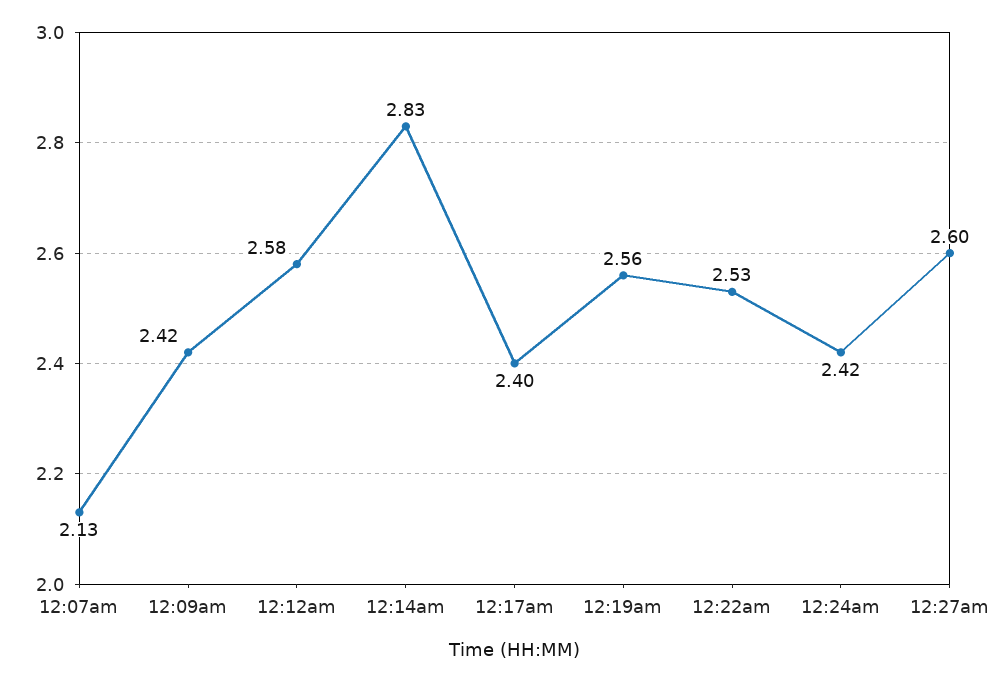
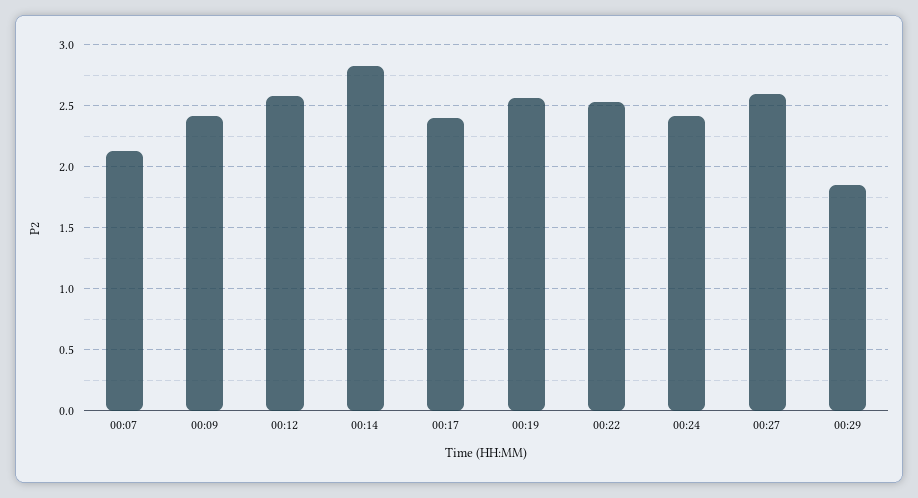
00:29: none -> 1.85

